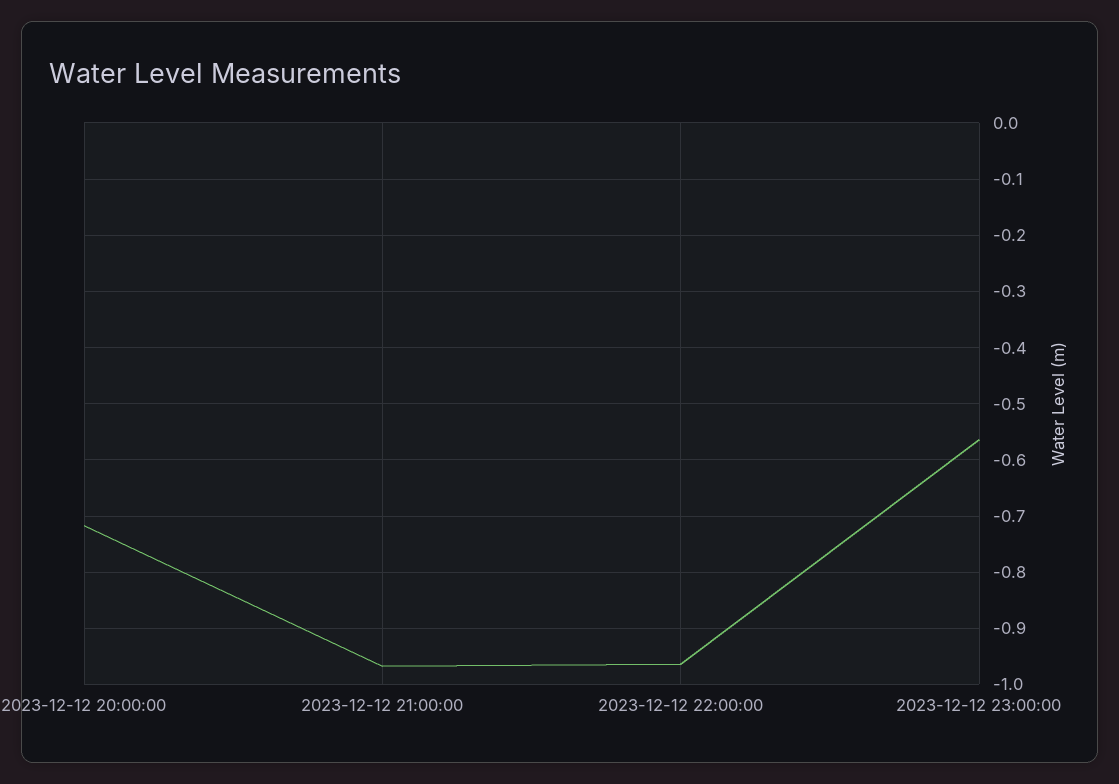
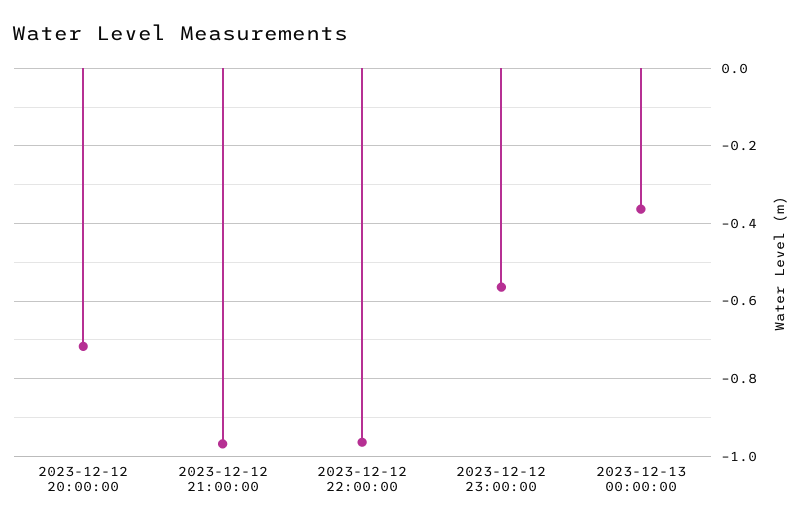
2023-12-13 00:00:00: none -> -0.36

